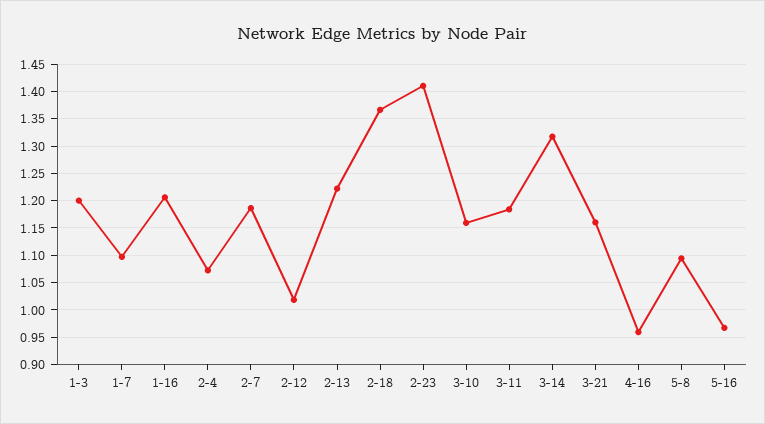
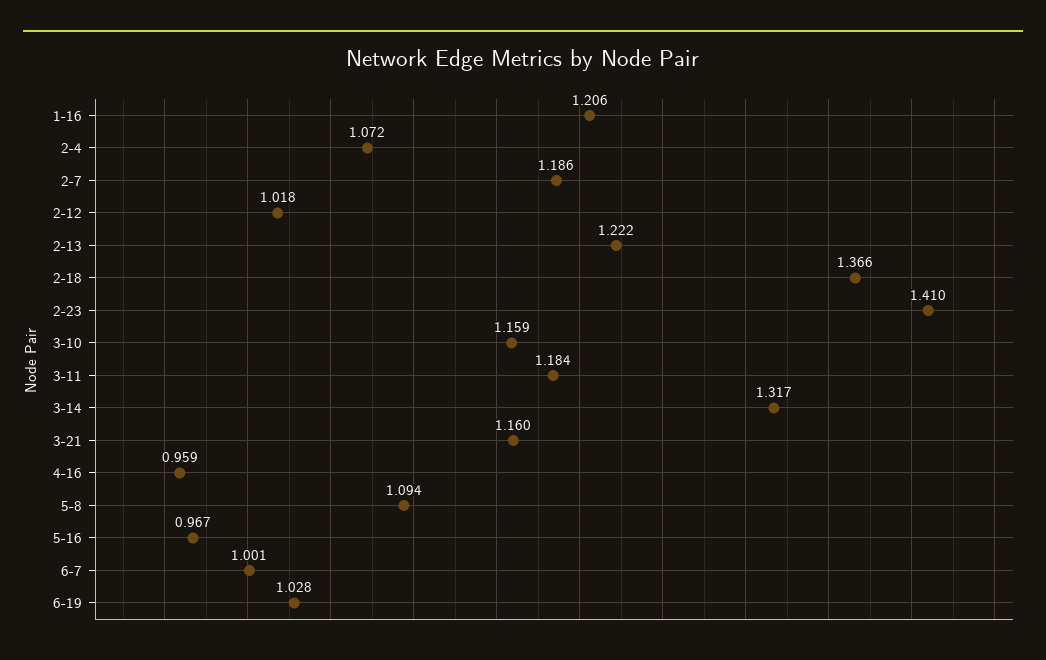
1-3: 1.2 -> none
1-7: 1.1 -> none
6-7: none -> 1.001
6-19: none -> 1.028

